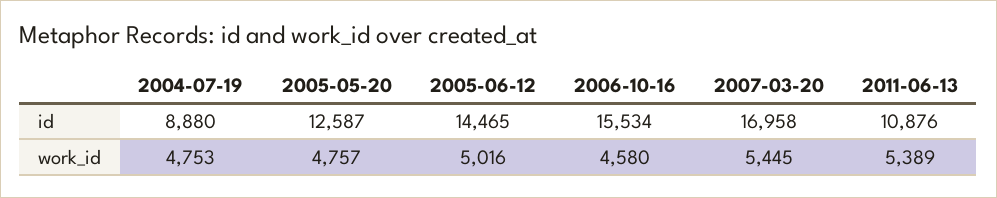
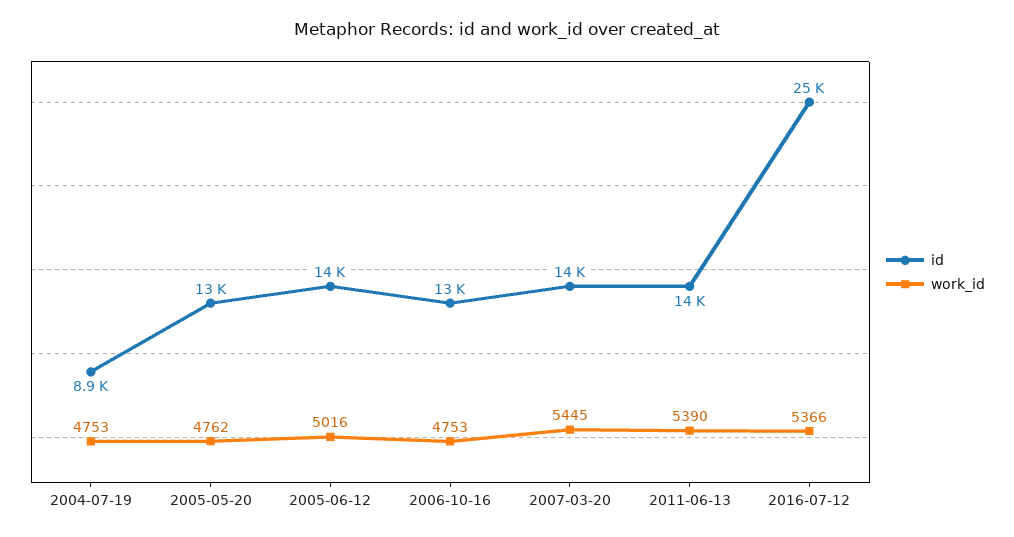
id, 2006-10-16: 15534 -> 13000
id, 2007-03-20: 16958 -> 14000
id, 2011-06-13: 10876 -> 14000
work_id, 2005-05-20: 4757 -> 4762
work_id, 2006-10-16: 4580 -> 4753
work_id, 2011-06-13: 5389 -> 5390
id, 2016-07-12: none -> 25000
work_id, 2016-07-12: none -> 5366

